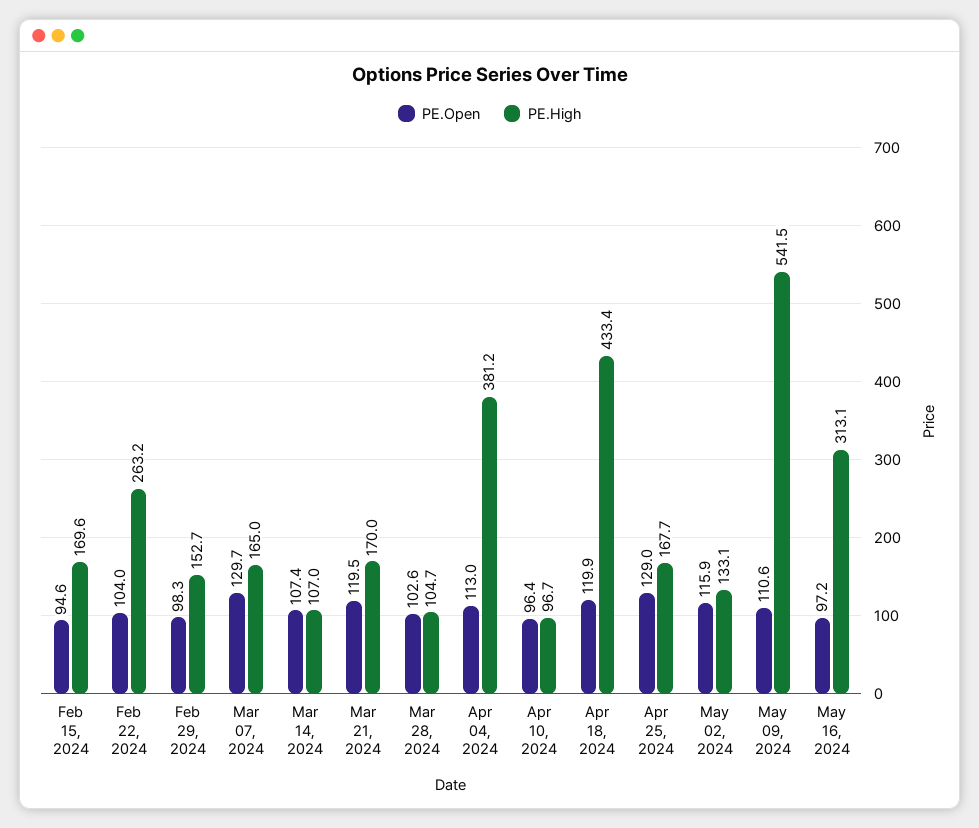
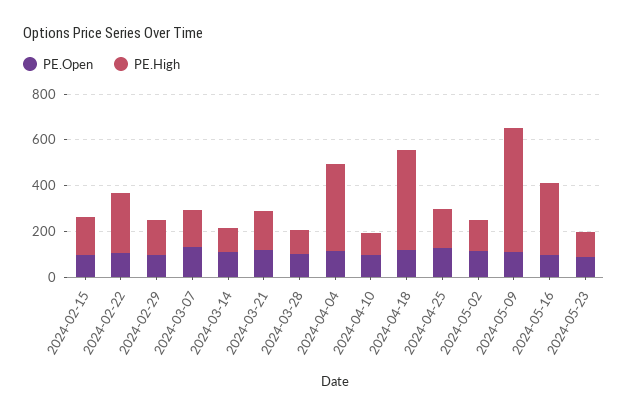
PE.Open, 2024-05-23: none -> 100
PE.High, 2024-05-23: none -> 100

